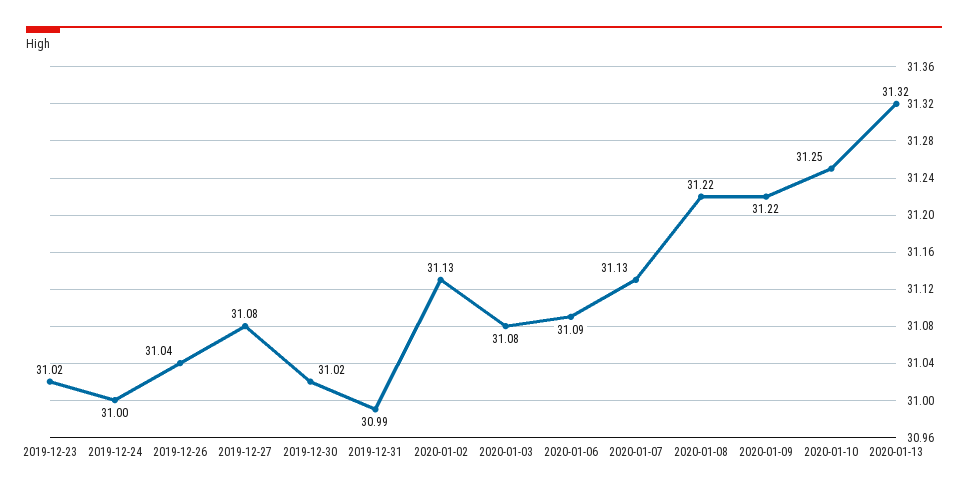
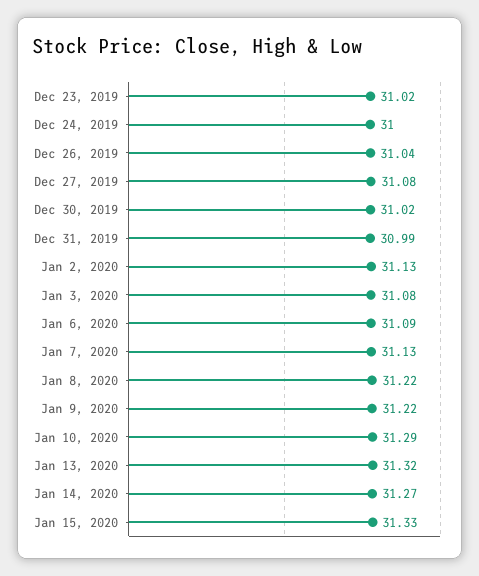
2020-01-10: 31.25 -> 31.29
Jan 14, 2020: none -> 31.27
Jan 15, 2020: none -> 31.33

